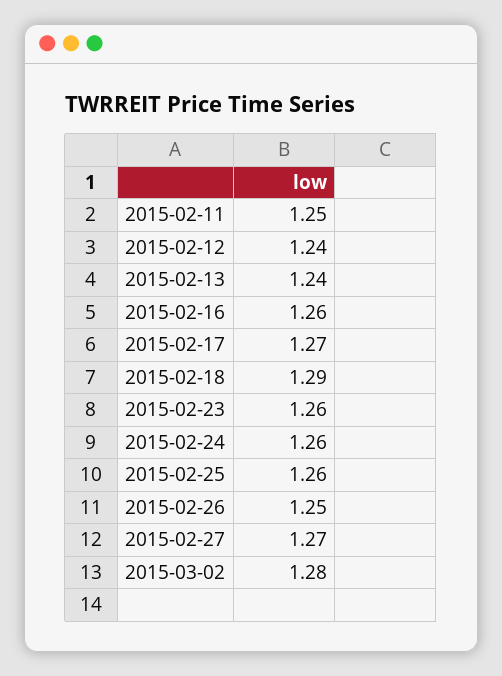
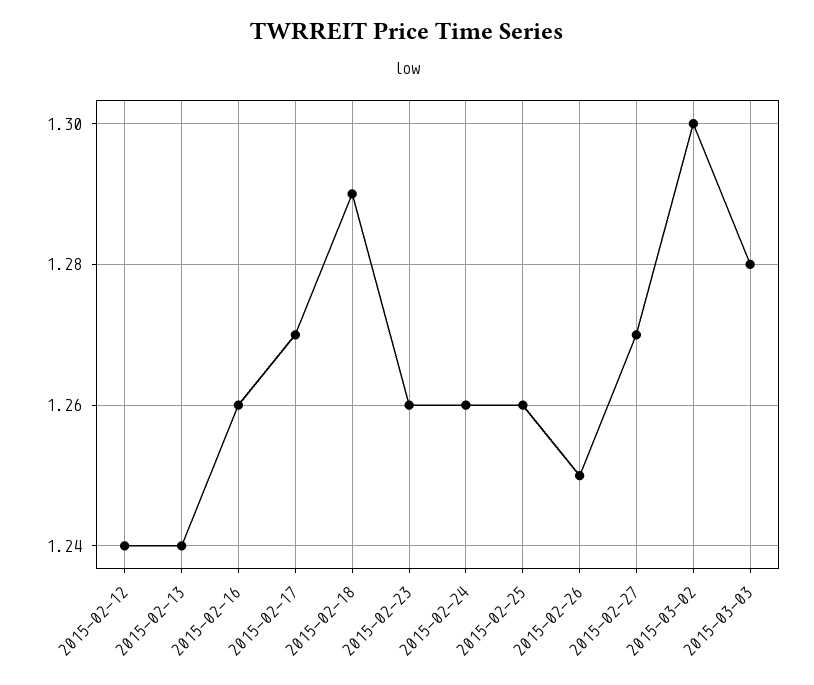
2015-02-11: 1.25 -> none
2015-03-02: 1.28 -> 1.3
2015-03-03: none -> 1.28

